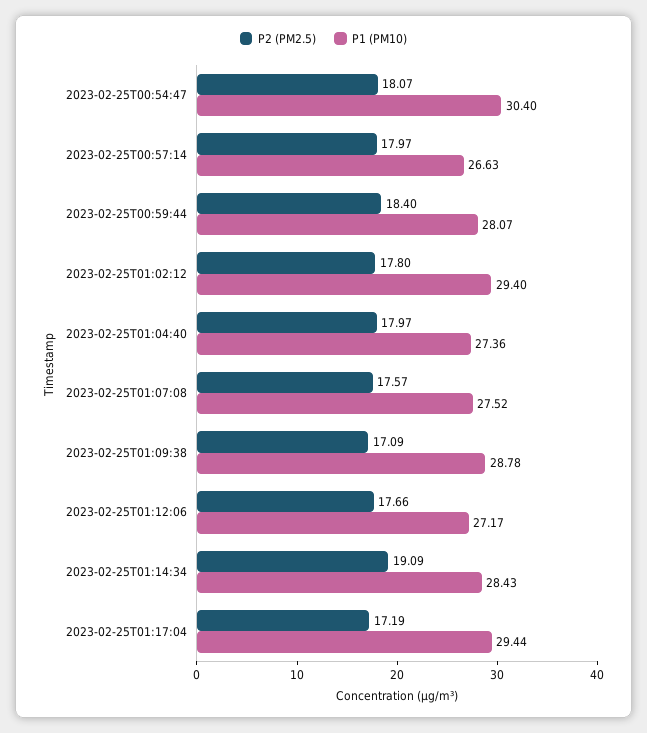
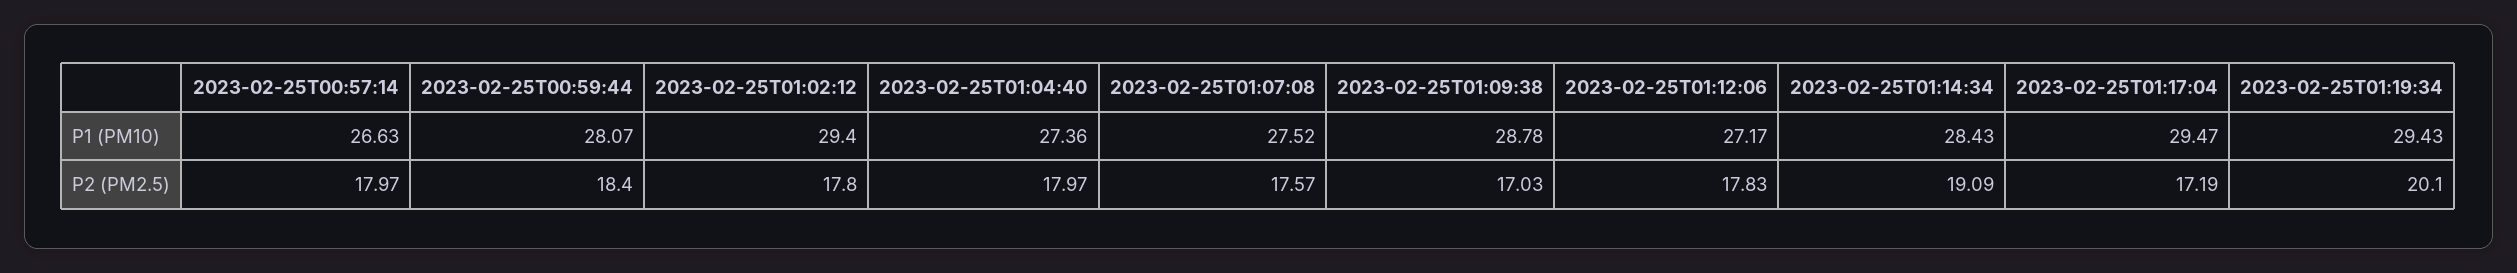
P2 (PM2.5), 2023-02-25T00:54:47: 18.07 -> none
P1 (PM10), 2023-02-25T00:54:47: 30.4 -> none
P2 (PM2.5), 2023-02-25T01:09:38: 17.09 -> 17.03
P2 (PM2.5), 2023-02-25T01:12:06: 17.66 -> 17.83
P1 (PM10), 2023-02-25T01:17:04: 29.44 -> 29.47
P1 (PM10), 2023-02-25T01:19:34: none -> 29.43
P2 (PM2.5), 2023-02-25T01:19:34: none -> 20.1

